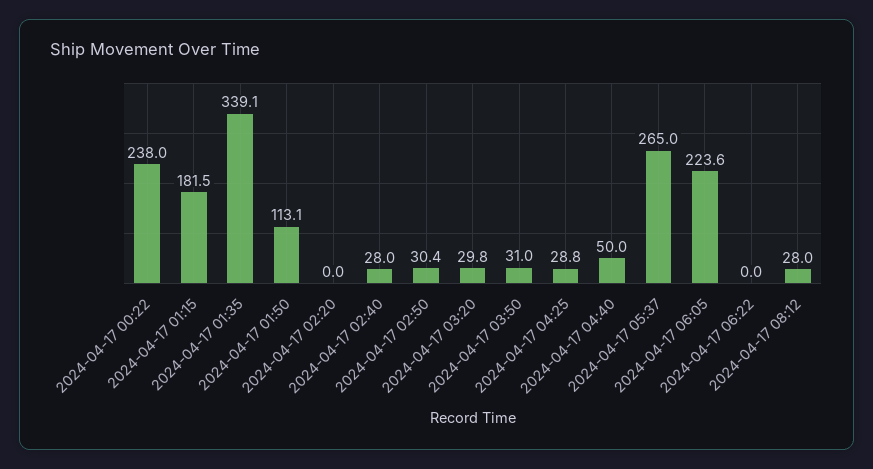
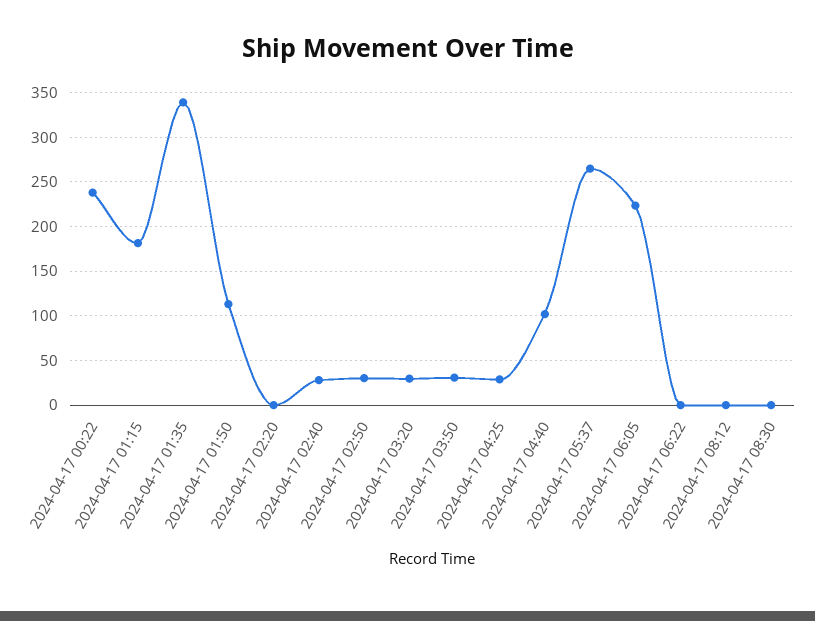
2024-04-17 04:40: 50 -> 100
2024-04-17 08:12: 28 -> 0
2024-04-17 08:30: none -> 0

